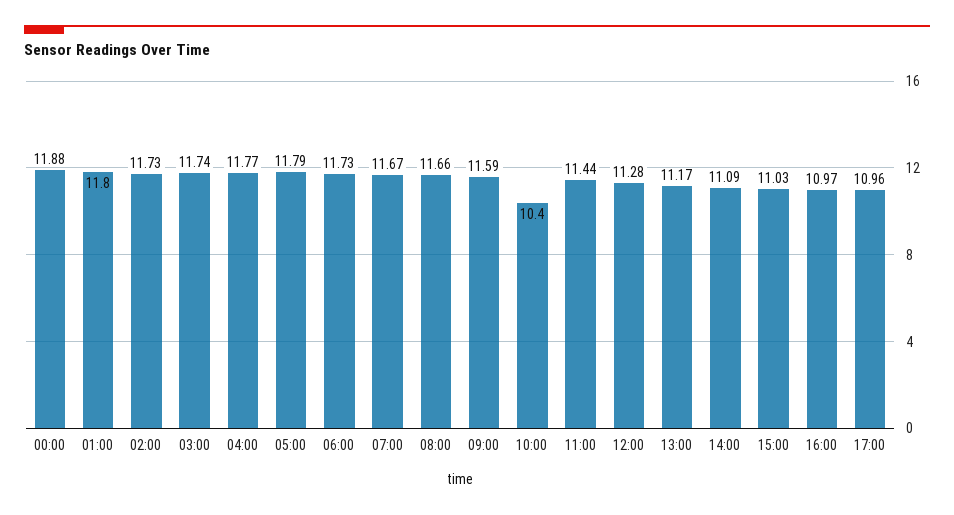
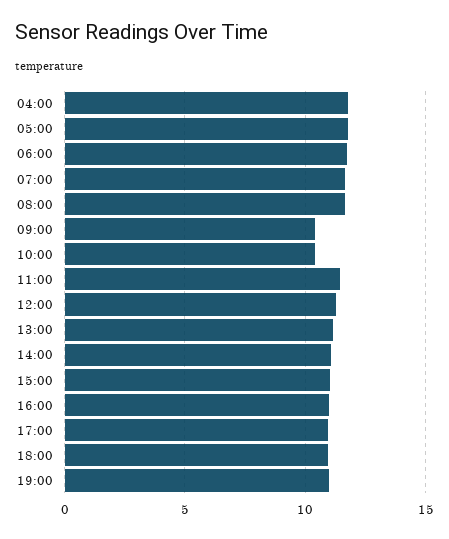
00:00: 11.88 -> none
01:00: 11.8 -> none
02:00: 11.73 -> none
03:00: 11.74 -> none
09:00: 11.59 -> 10.5
18:00: none -> 11
19:00: none -> 11

